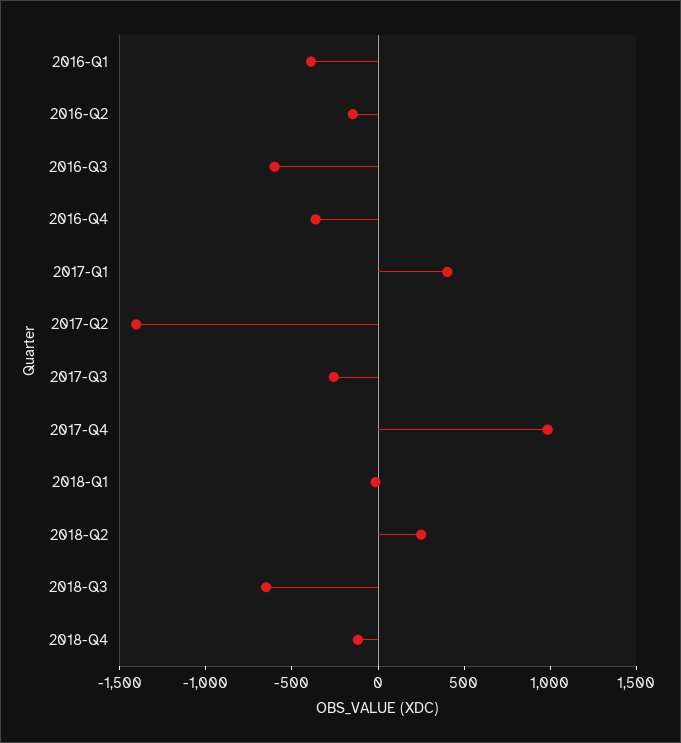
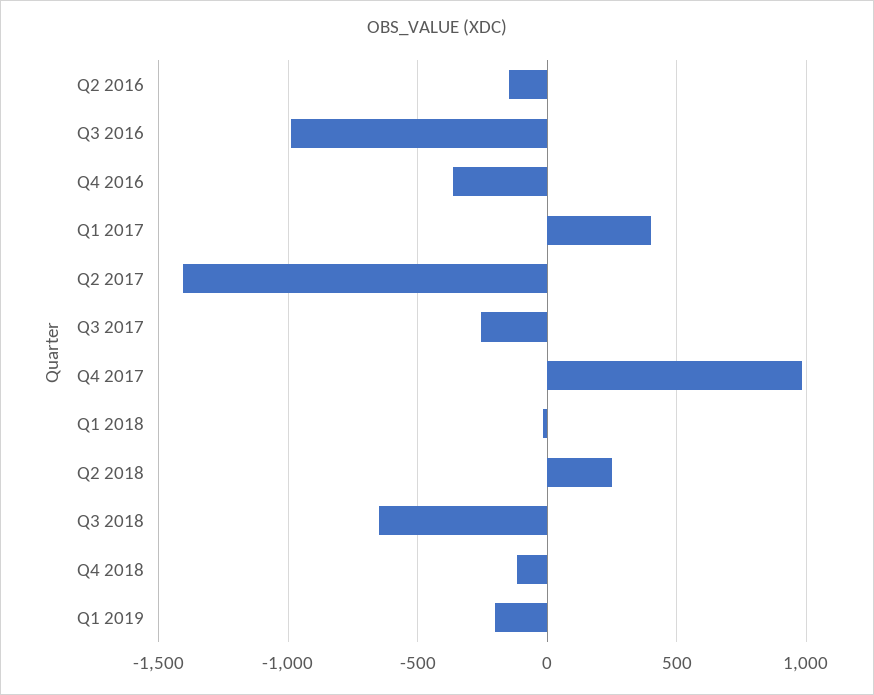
2016-Q1: -400 -> none
2016-Q3: -600 -> -1000
Q1 2019: none -> -200

